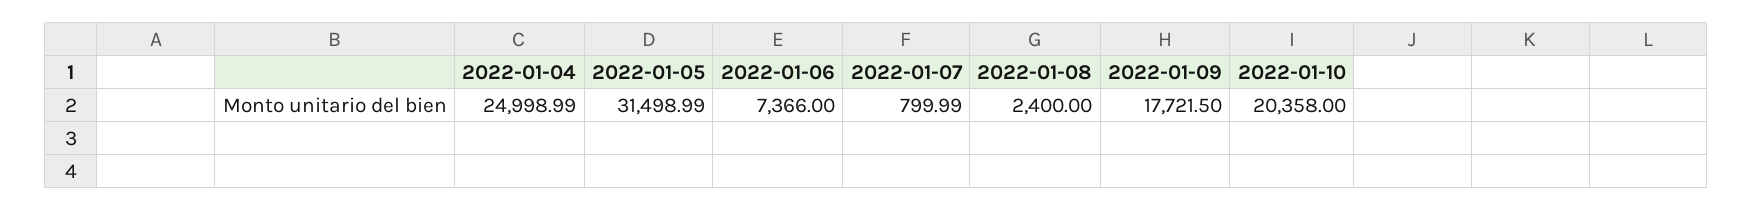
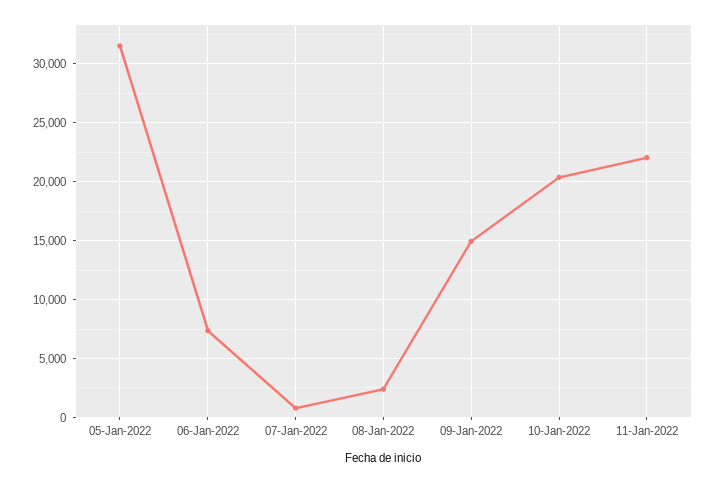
2022-01-04: 24998.99 -> none
2022-01-09: 17721.5 -> 15000
11-Jan-2022: none -> 22000

